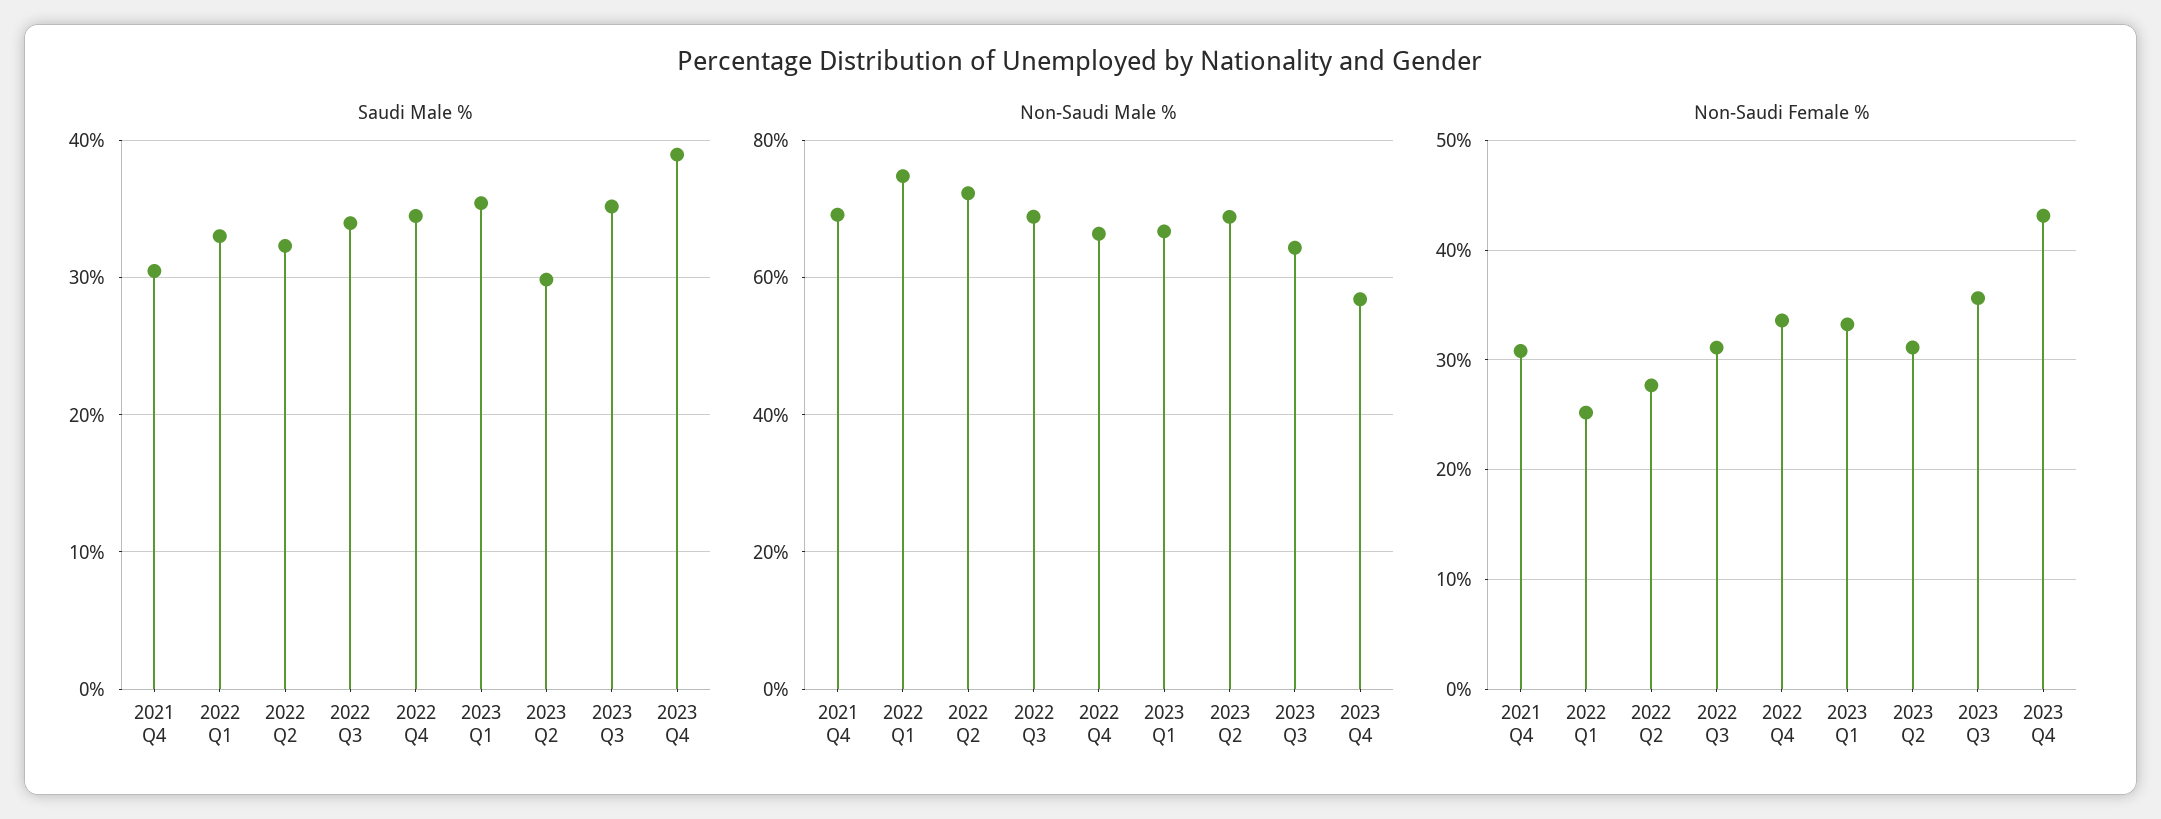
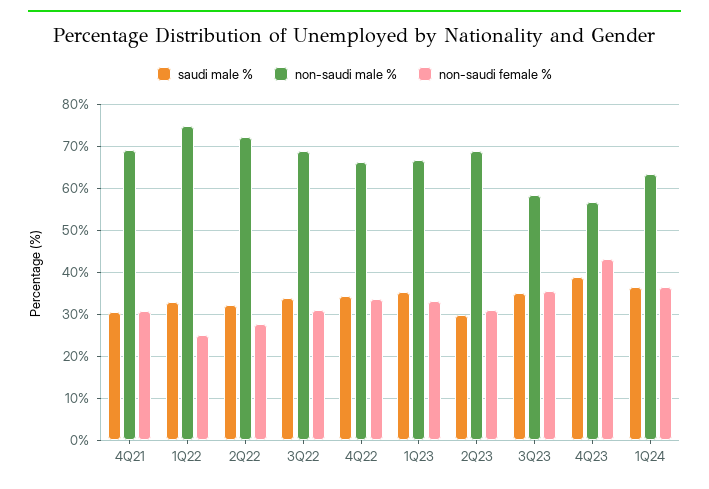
Non-Saudi Male %, 2023 Q3: 64 -> 58
Saudi Male %, 1Q24: none -> 36
Non-Saudi Male %, 1Q24: none -> 64
Non-Saudi Female %, 1Q24: none -> 36

